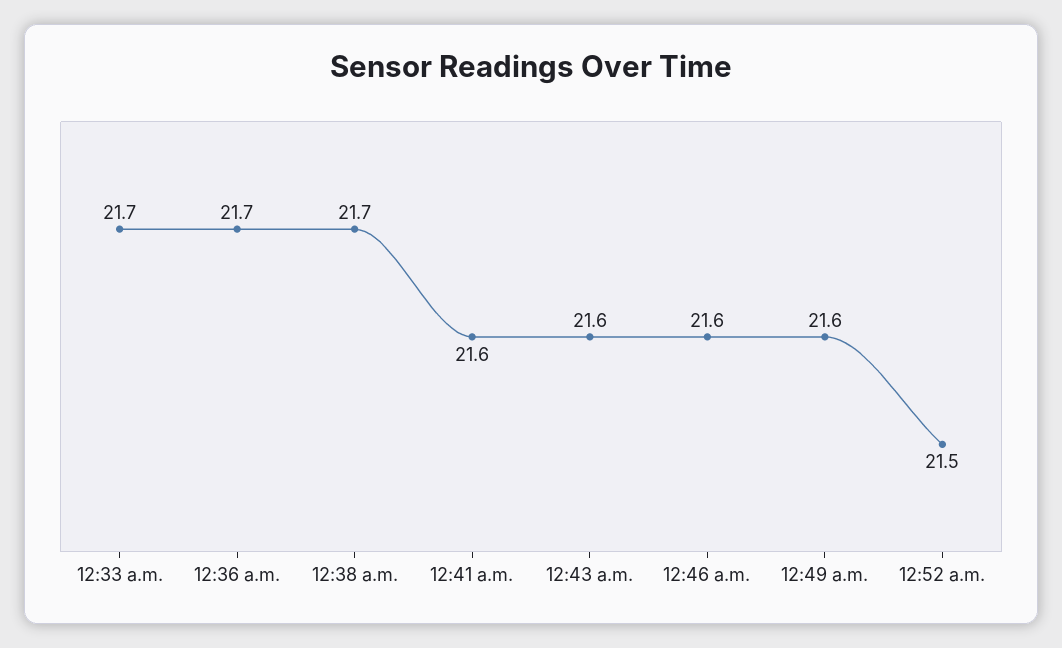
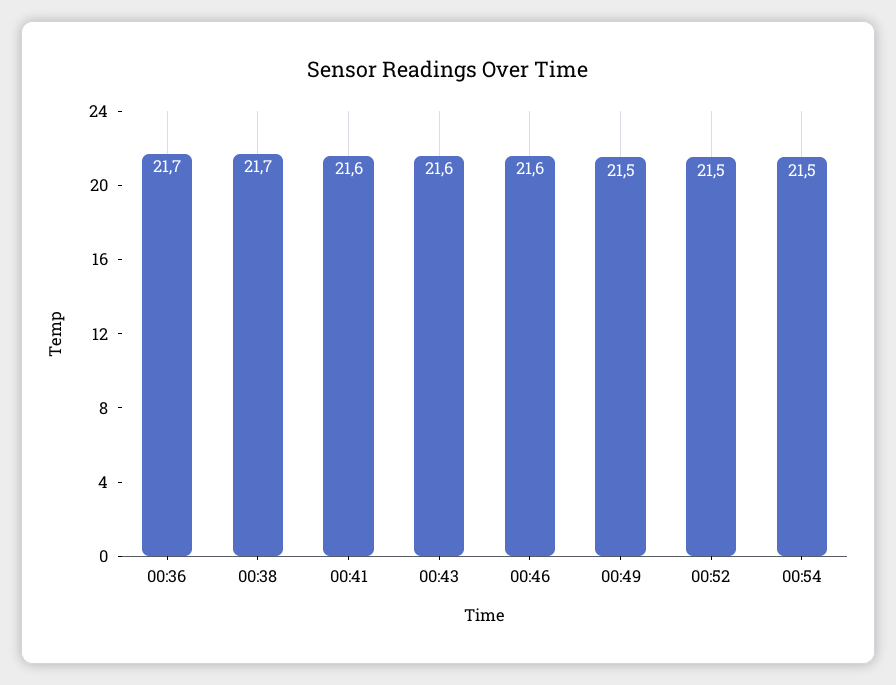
12:33 a.m.: 21.7 -> none
12:49 a.m.: 21.6 -> 21.5
00:54: none -> 21.5

